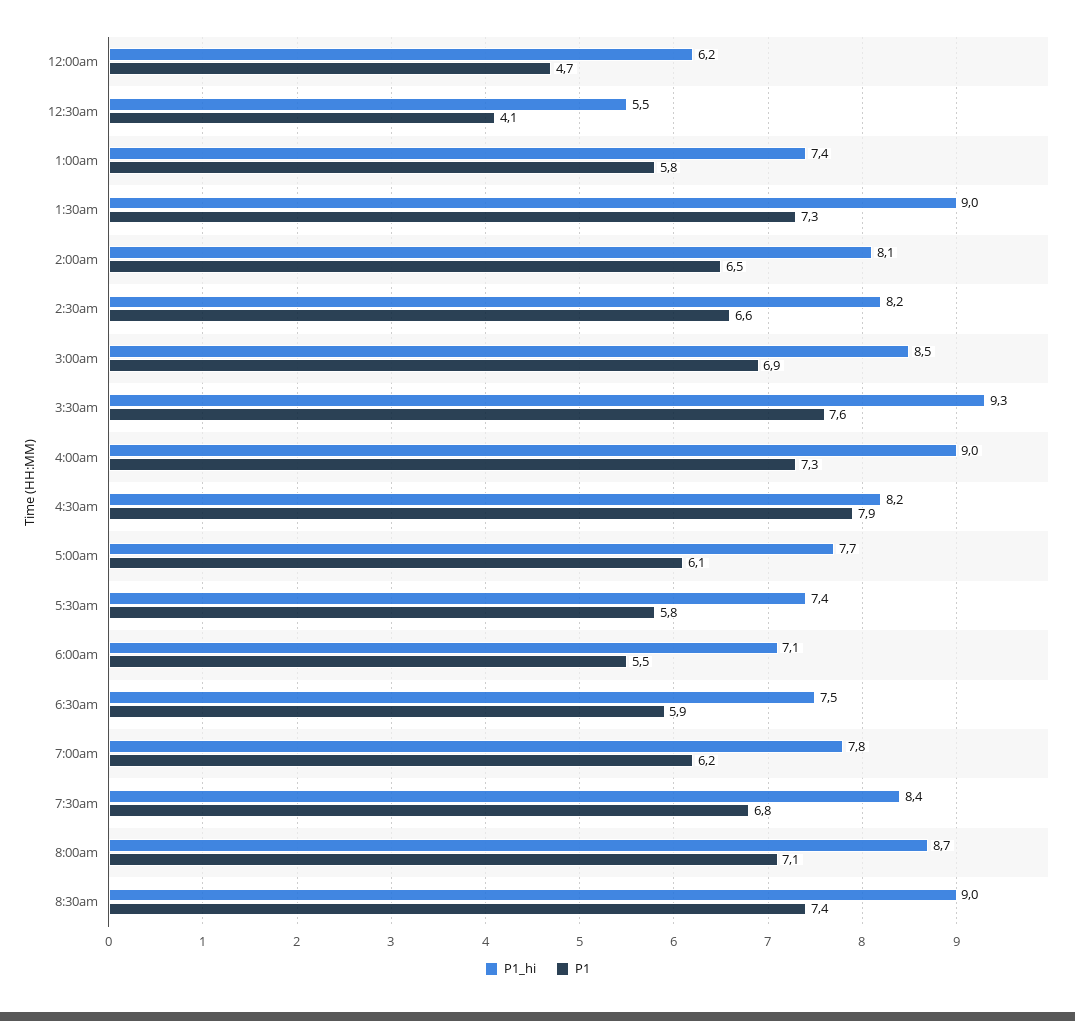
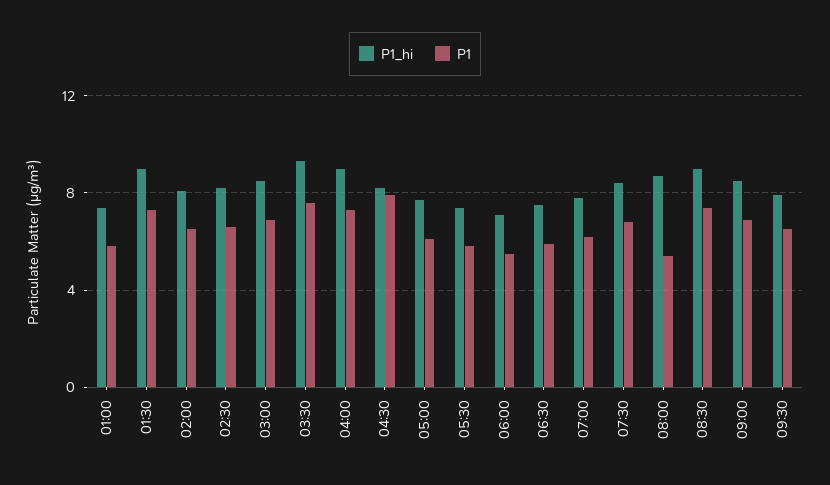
P1_hi, 12:00am: 6.2 -> none
P1, 12:00am: 4.7 -> none
P1_hi, 12:30am: 5.5 -> none
P1, 12:30am: 4.1 -> none
P1, 8:00am: 7.1 -> 5.5
P1_hi, 09:00: none -> 8.5
P1, 09:00: none -> 7
P1_hi, 09:30: none -> 8
P1, 09:30: none -> 6.5

